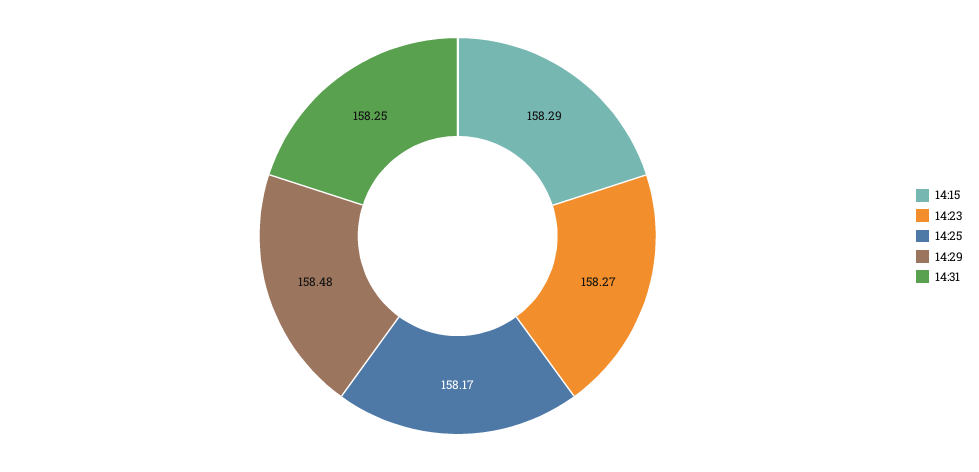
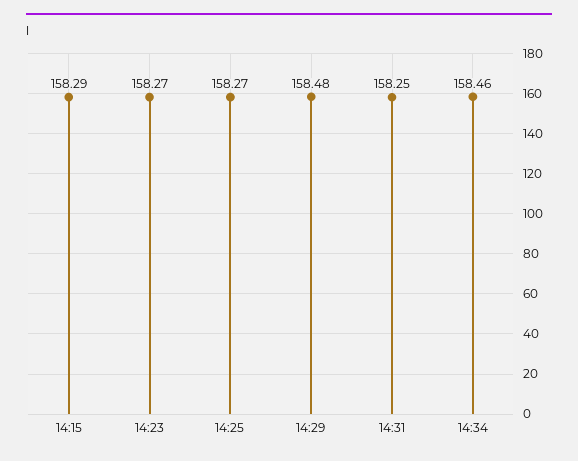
14:25: 158.17 -> 158.27
14:34: none -> 158.46

